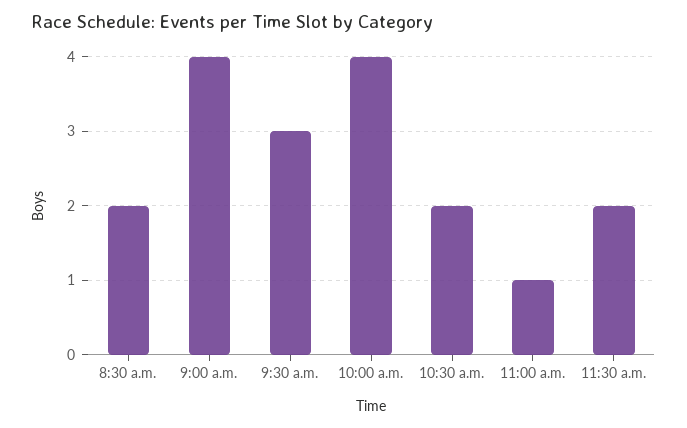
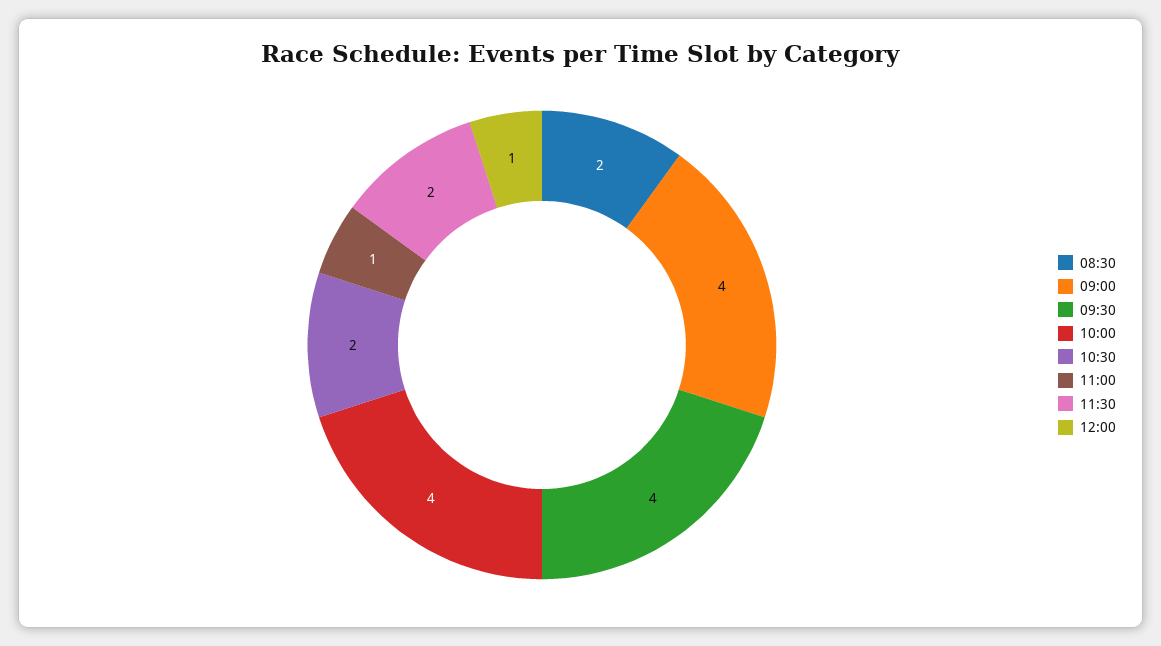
9:30 a.m.: 3 -> 4
12:00: none -> 1

